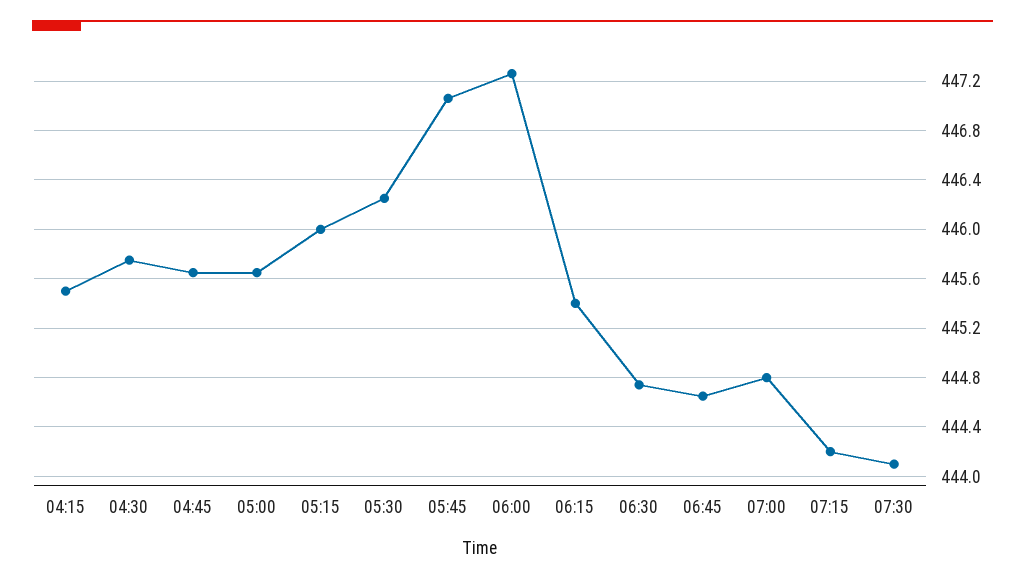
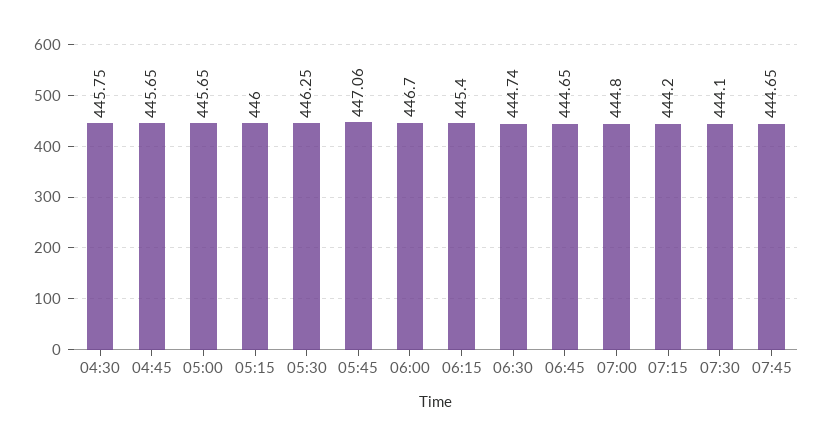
04:15: 445.5 -> none
06:00: 447.25 -> 446.7
07:45: none -> 444.65

